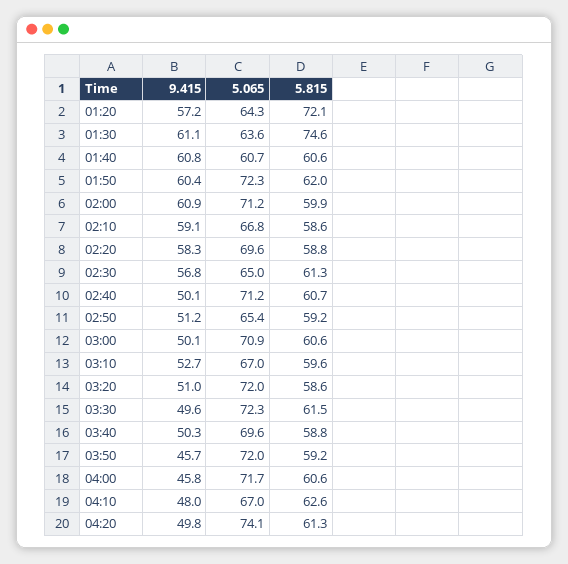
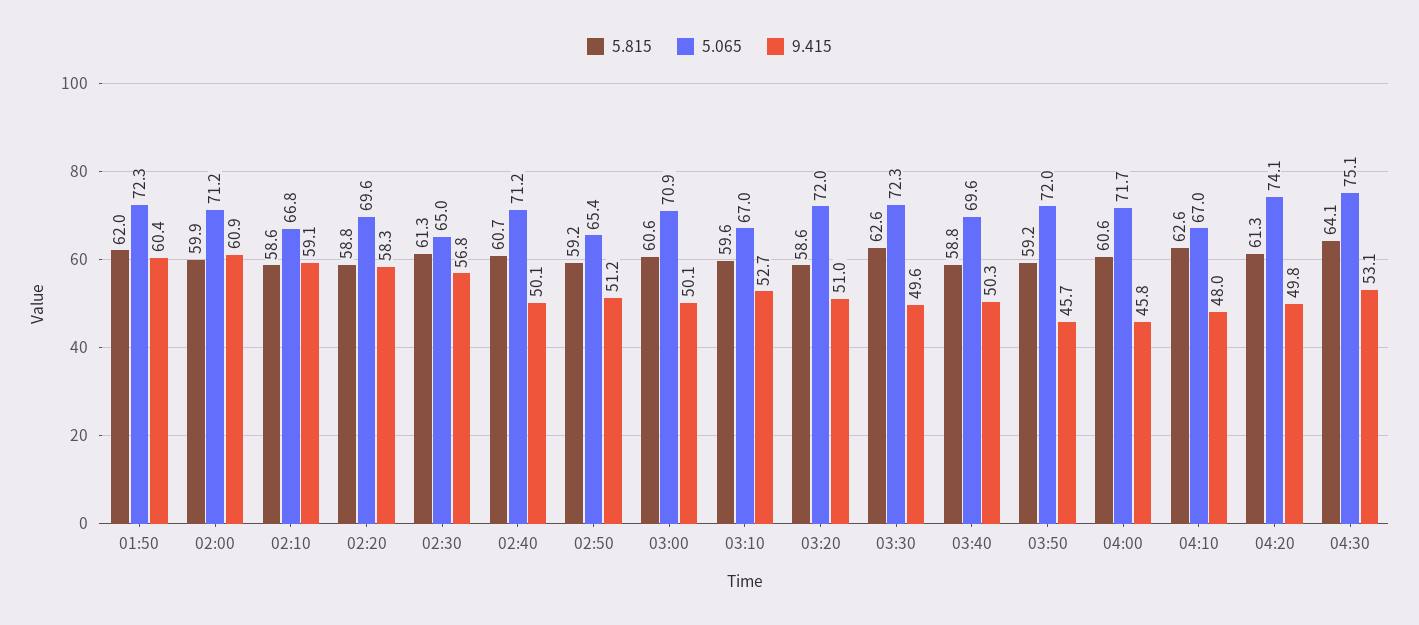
9.415, 01:20: 57.2 -> none
5.065, 01:20: 64.3 -> none
5.815, 01:20: 72.1 -> none
9.415, 01:30: 61.1 -> none
5.065, 01:30: 63.6 -> none
5.815, 01:30: 74.6 -> none
9.415, 01:40: 60.8 -> none
5.065, 01:40: 60.7 -> none
5.815, 01:40: 60.6 -> none
5.815, 03:30: 61.5 -> 62.6
5.815, 04:30: none -> 64.1
5.065, 04:30: none -> 75.1
9.415, 04:30: none -> 53.1

